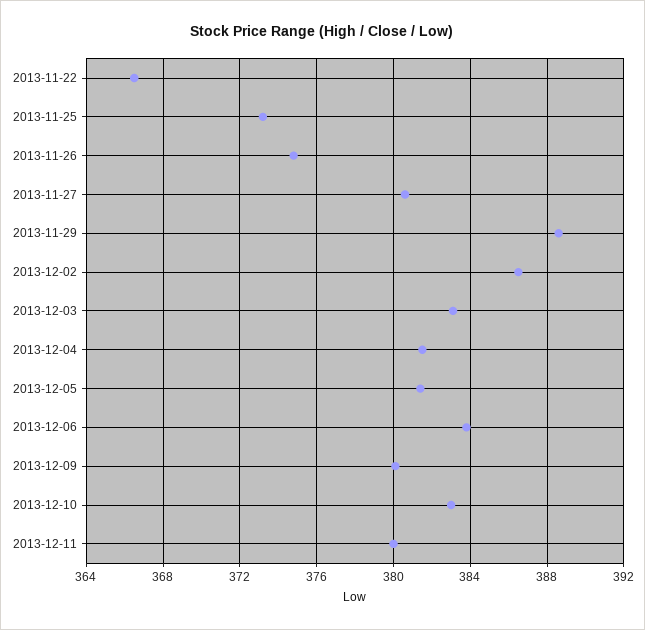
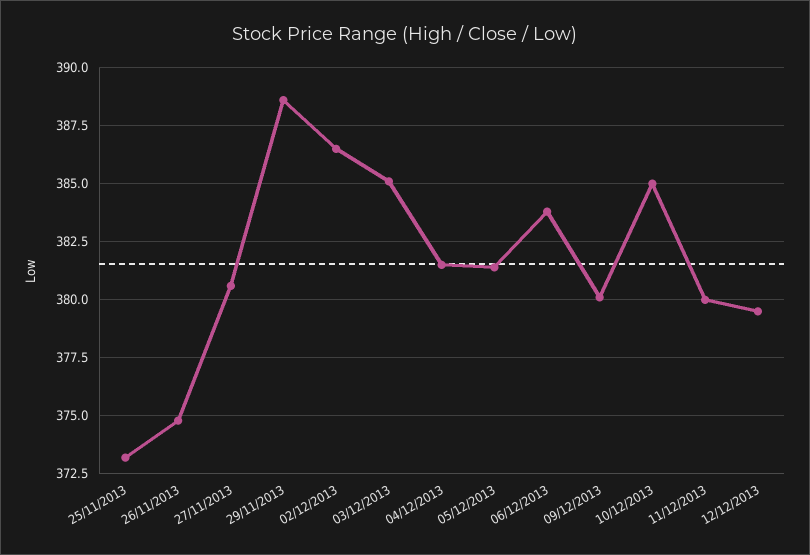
2013-11-22: 366.5 -> none
2013-12-03: 383 -> 385
2013-12-10: 383 -> 385
12/12/2013: none -> 379.5

